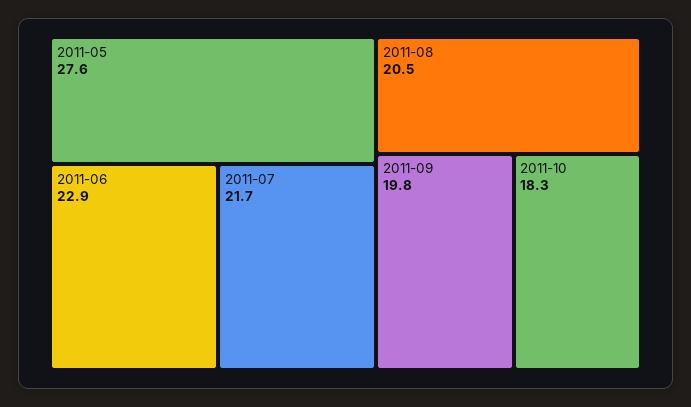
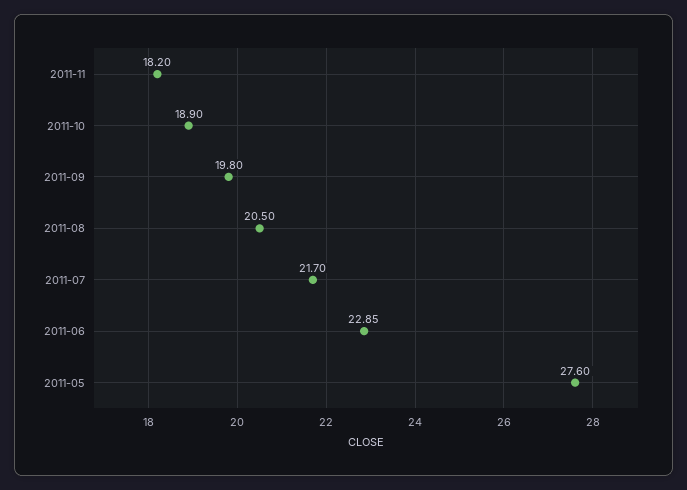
2011-10: 18.3 -> 18.9
2011-11: none -> 18.2

